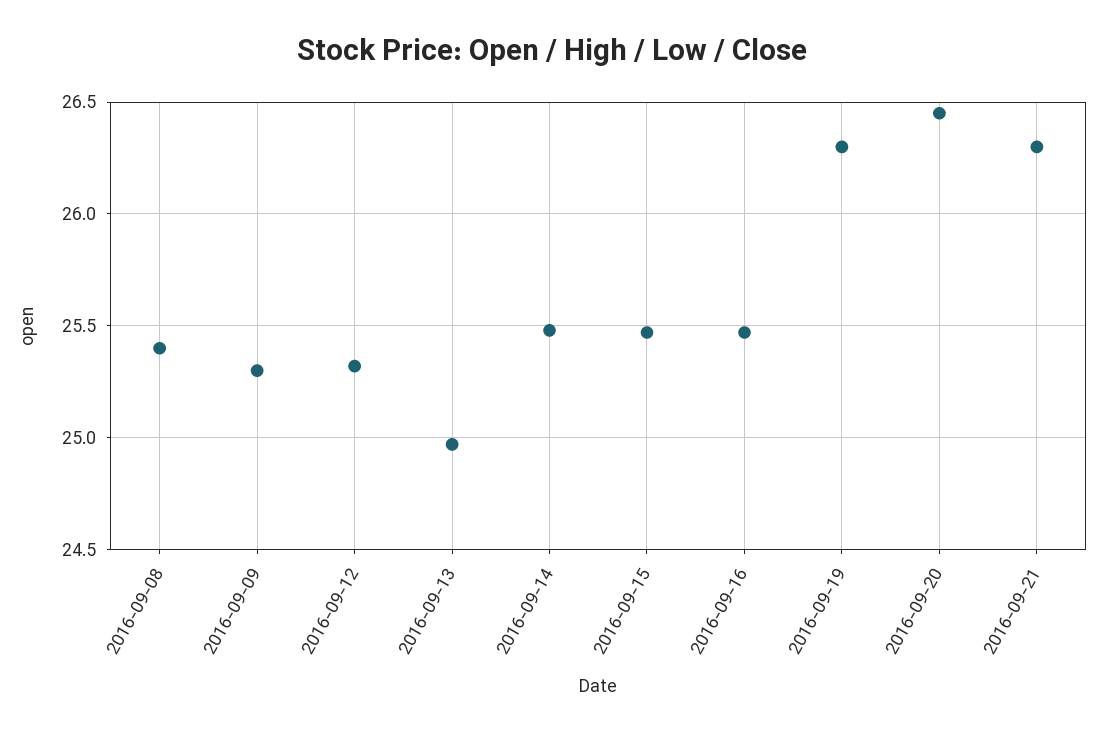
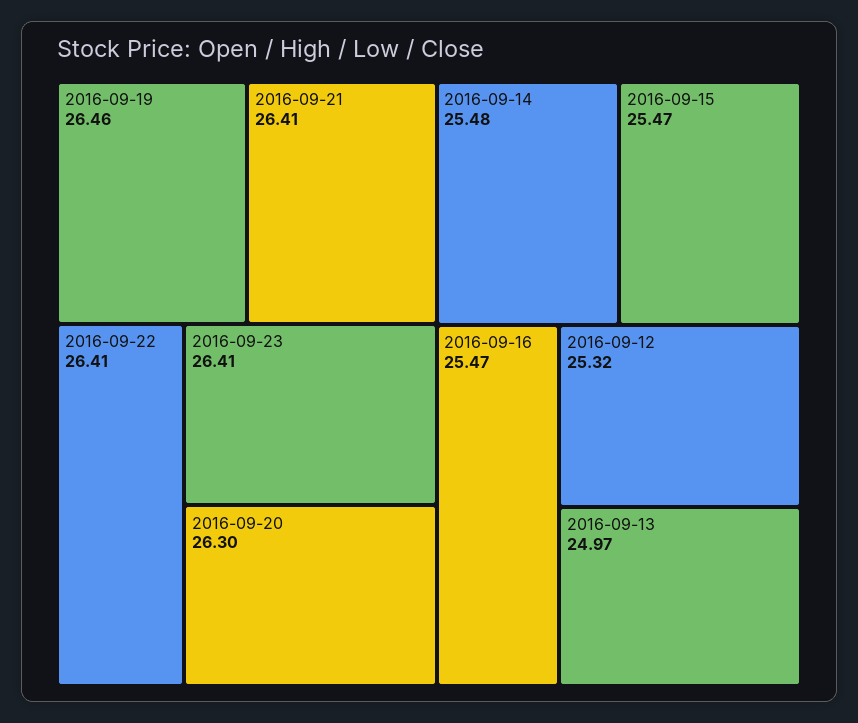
2016-09-08: 25.4 -> none
2016-09-09: 25.3 -> none
2016-09-19: 26.3 -> 26.46
2016-09-20: 26.45 -> 26.3
2016-09-21: 26.3 -> 26.41
2016-09-22: none -> 26.41
2016-09-23: none -> 26.41

